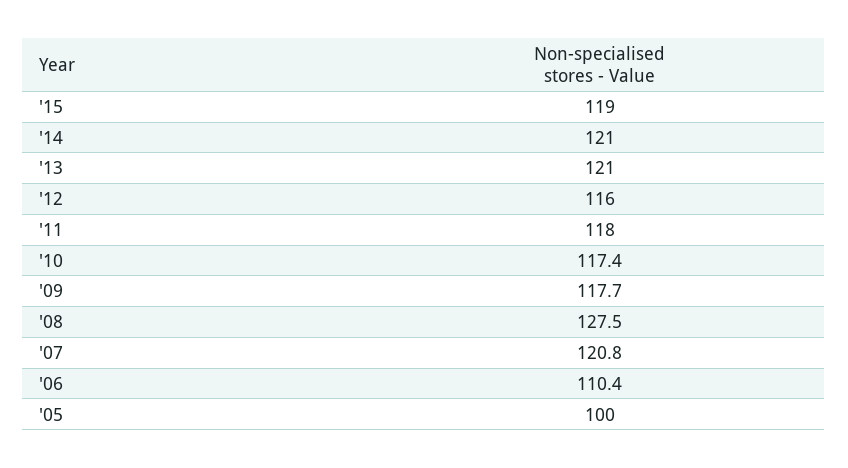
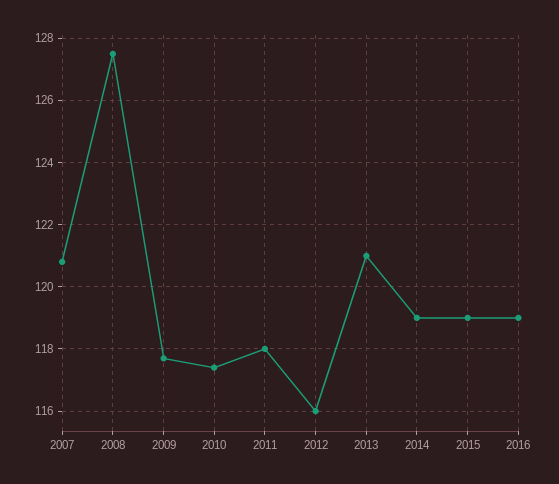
'14: 121 -> 119
'06: 110.4 -> none
'05: 100 -> none
2016: none -> 119

